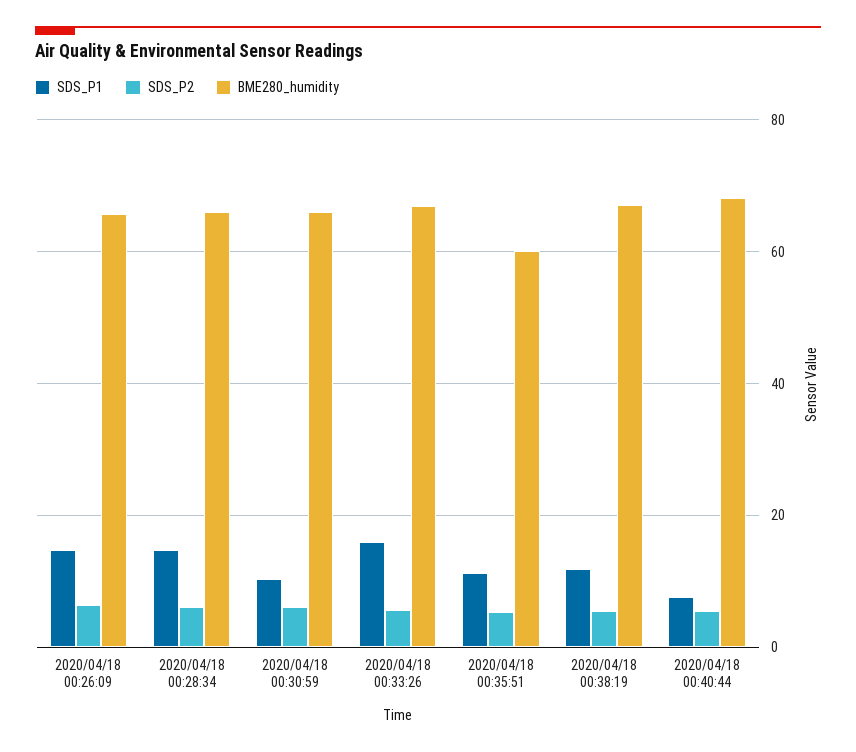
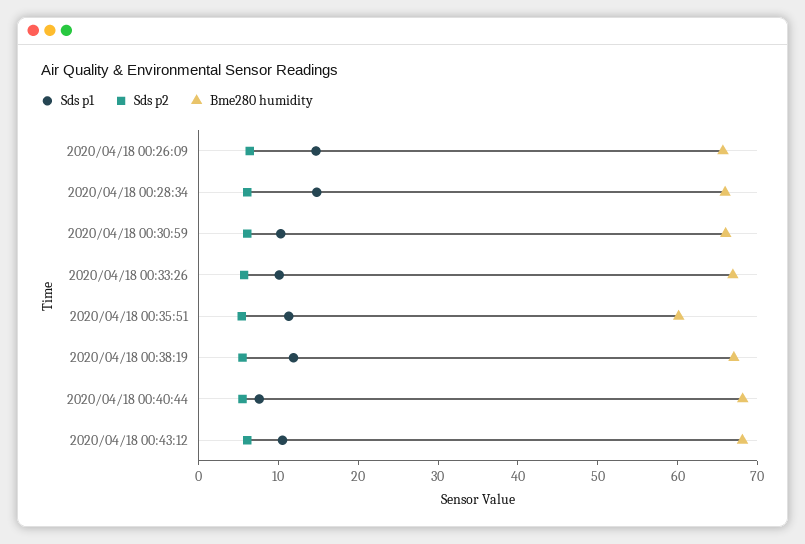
SDS_P1, 2020/04/18 00:33:26: 16 -> 10
SDS_P1, 2020/04/18 00:43:12: none -> 10
SDS_P2, 2020/04/18 00:43:12: none -> 6
BME280_humidity, 2020/04/18 00:43:12: none -> 68

